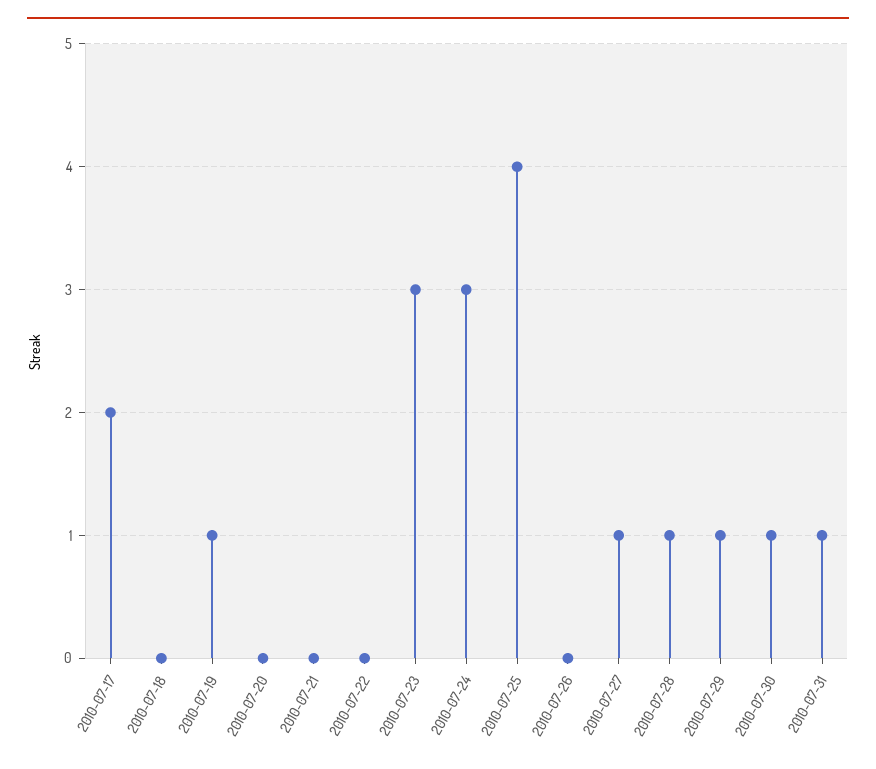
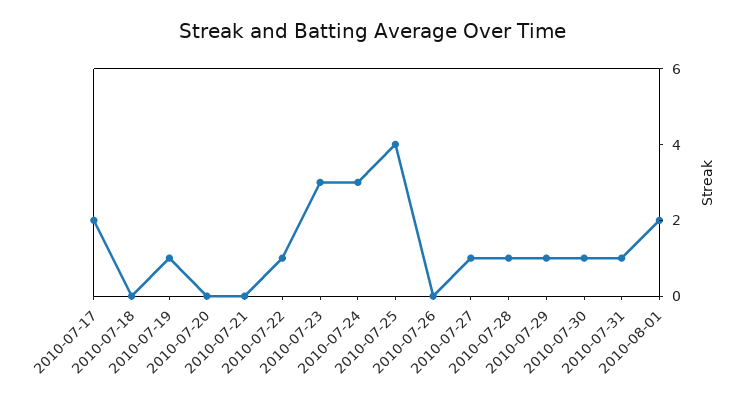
2010-07-22: 0 -> 1
2010-08-01: none -> 2

